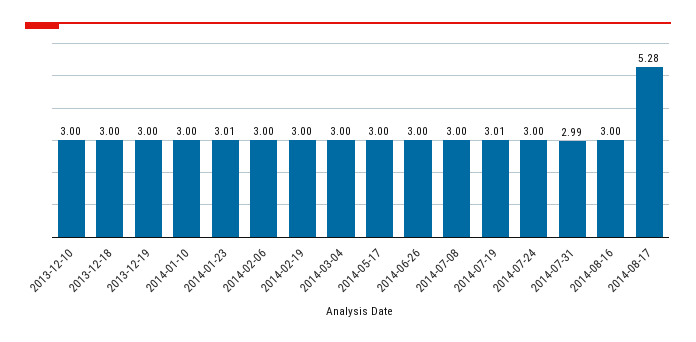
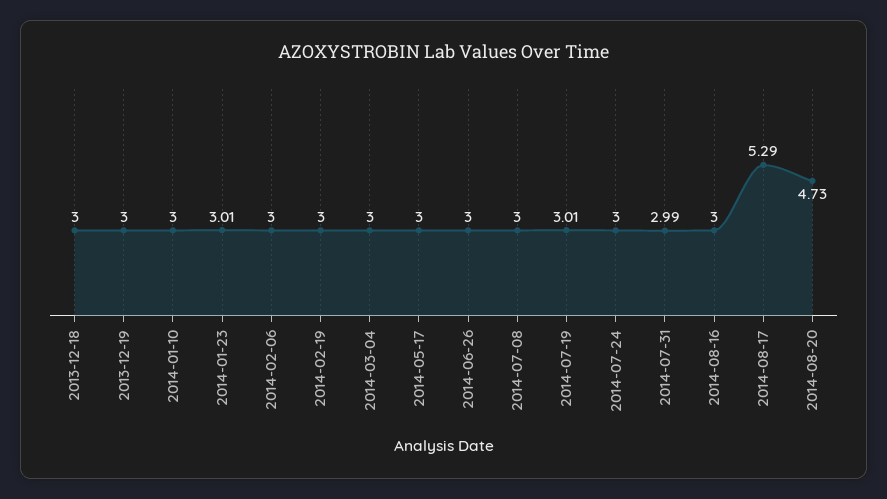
2013-12-10: 3 -> none
2014-08-17: 5.28 -> 5.29
2014-08-20: none -> 4.73

